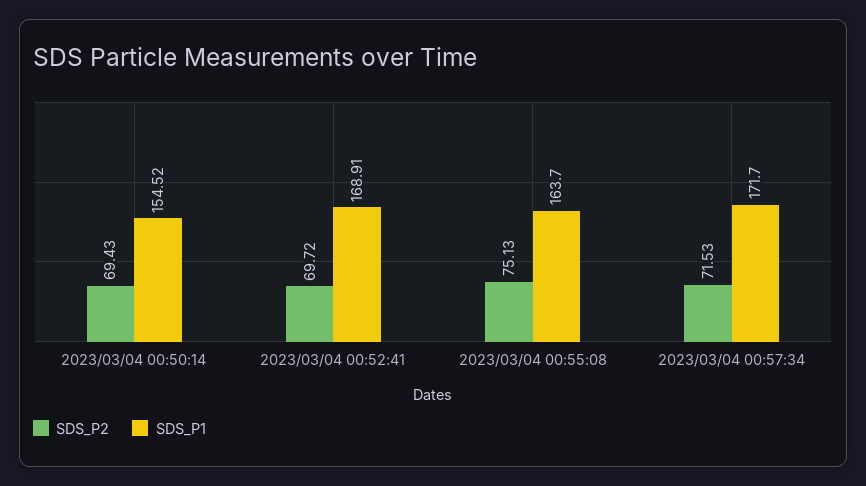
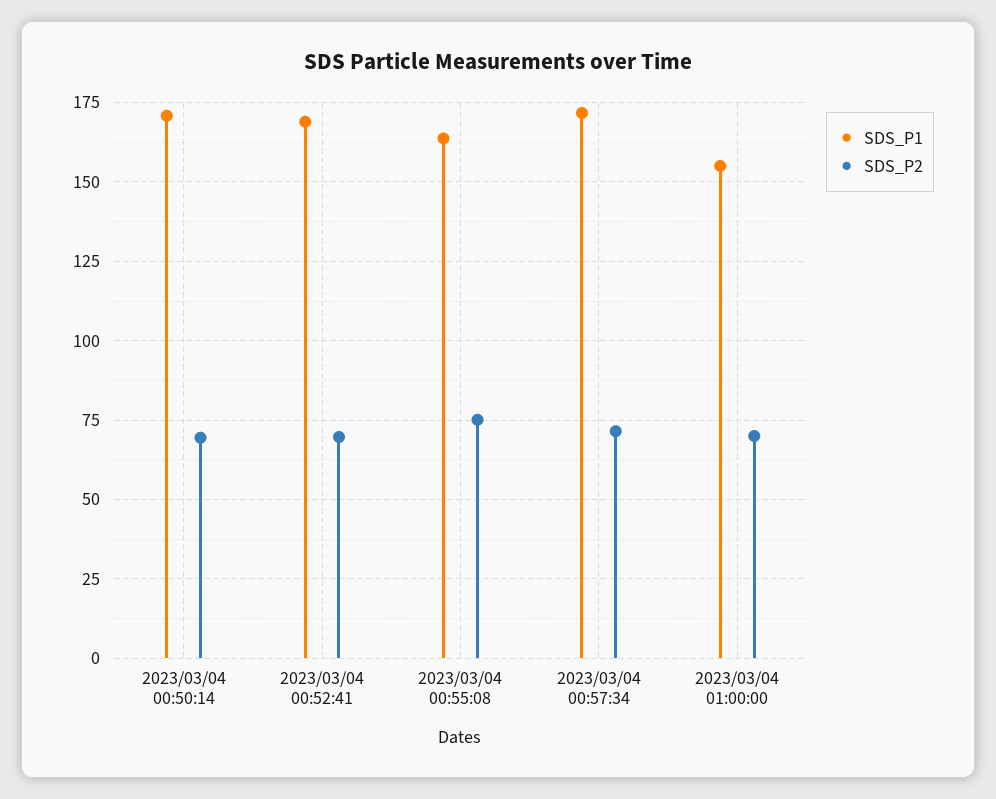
SDS_P1, 2023/03/04 00:50:14: 154.52 -> 170
SDS_P1, 2023/03/04 01:00:00: none -> 155
SDS_P2, 2023/03/04 01:00:00: none -> 70

